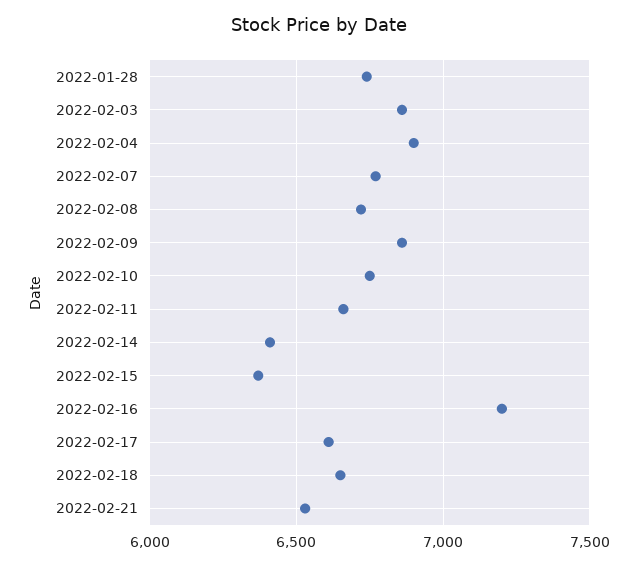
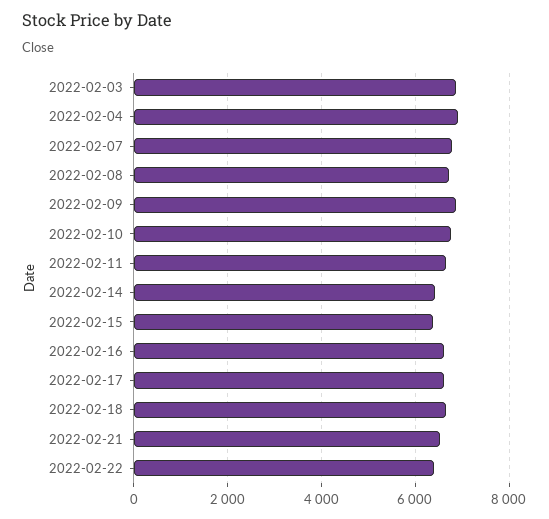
2022-01-28: 6750 -> none
2022-02-16: 7200 -> 6600
2022-02-22: none -> 6400

